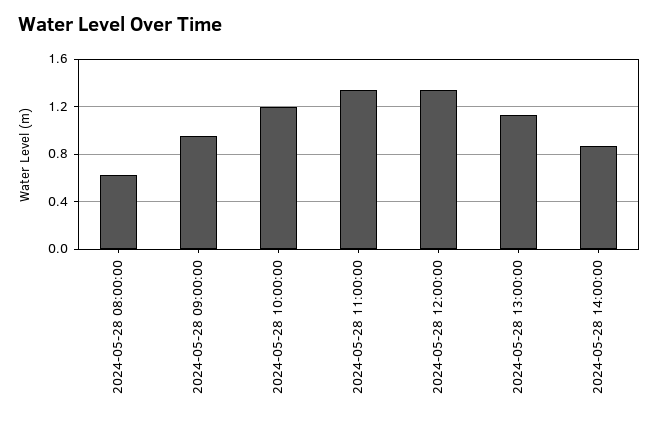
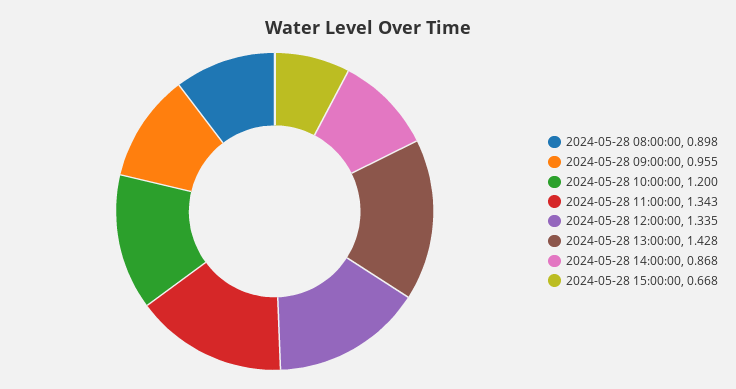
2024-05-28 08:00:00: 0.6 -> 0.898
2024-05-28 13:00:00: 1.1 -> 1.428
2024-05-28 15:00:00: none -> 0.668

